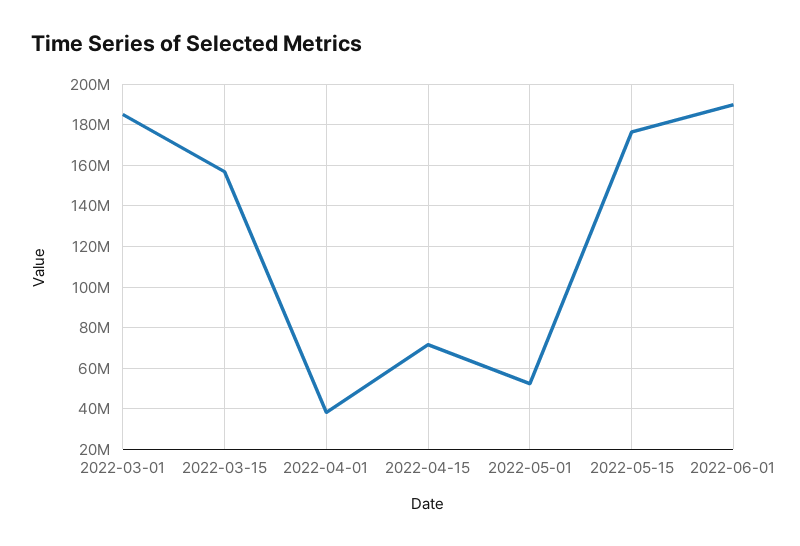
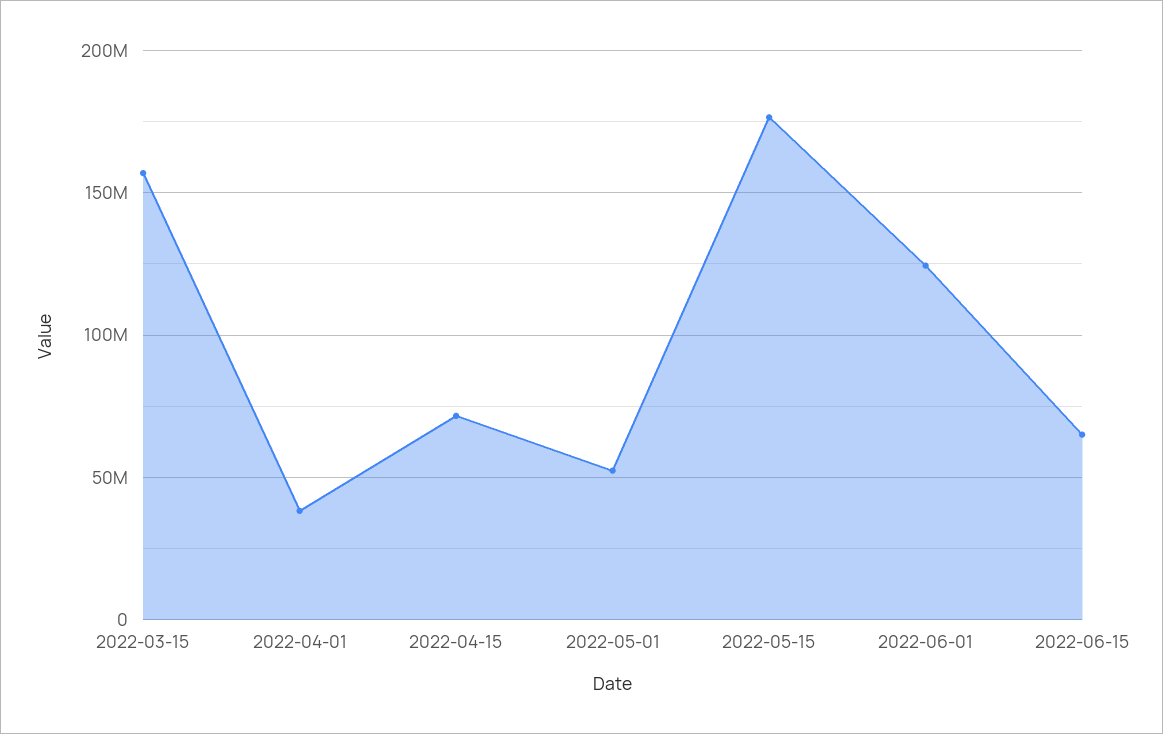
2022-03-01: 185000000 -> none
2022-06-01: 190000000 -> 125000000
2022-06-15: none -> 65000000

